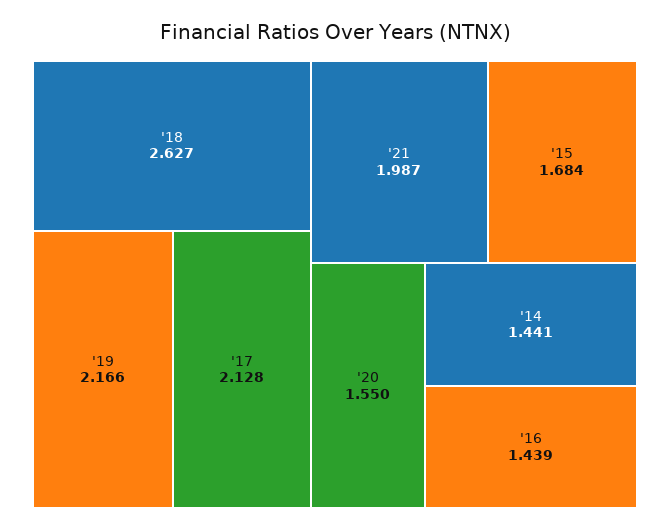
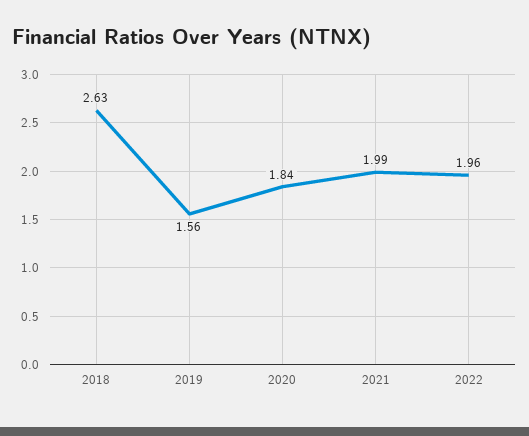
'19: 2.166 -> 1.56
'17: 2.128 -> none
'15: 1.684 -> none
'20: 1.55 -> 1.84
'14: 1.441 -> none
'16: 1.439 -> none
2022: none -> 1.96

